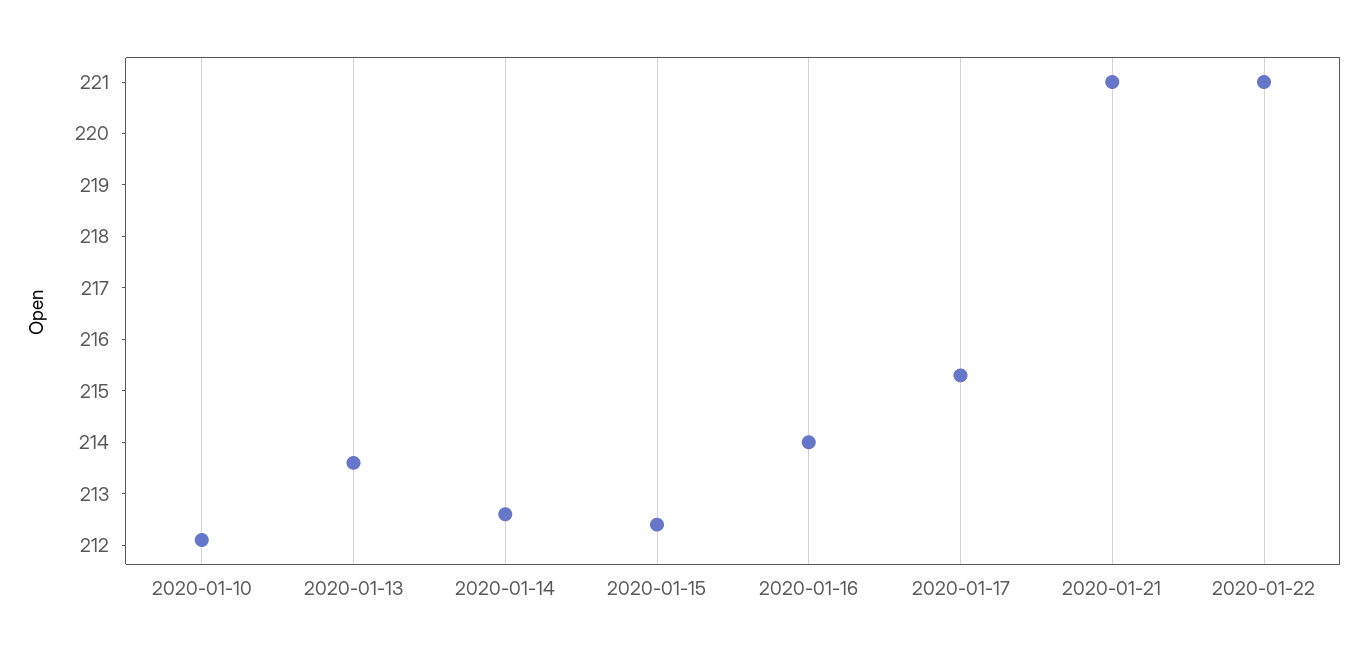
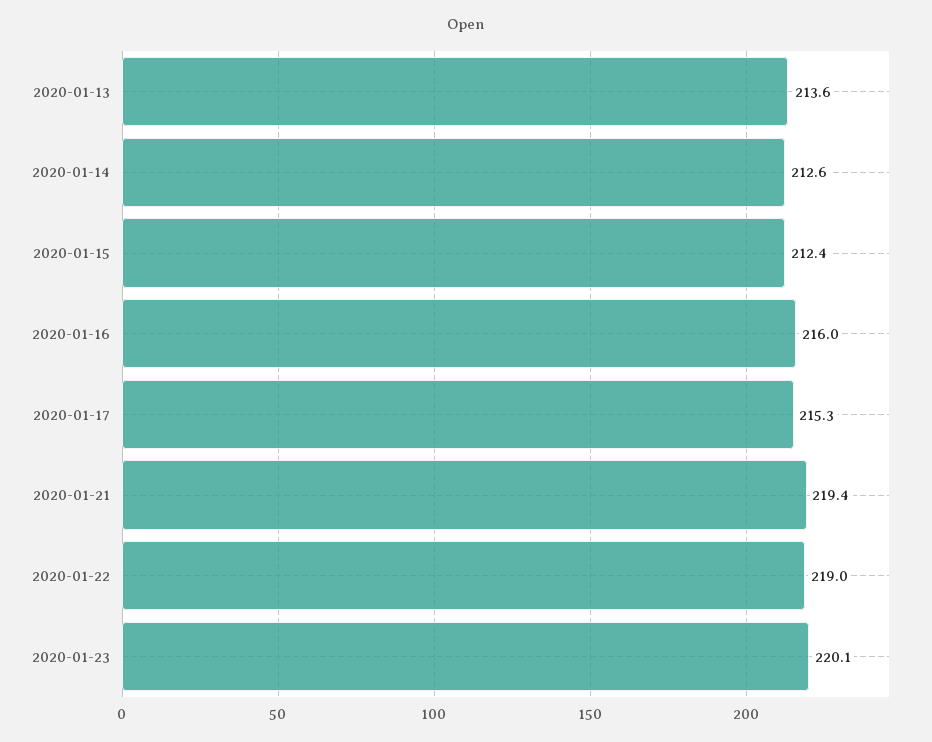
2020-01-10: 212 -> none
2020-01-16: 214 -> 216
2020-01-21: 221 -> 219.4
2020-01-22: 221 -> 219
2020-01-23: none -> 220.1

